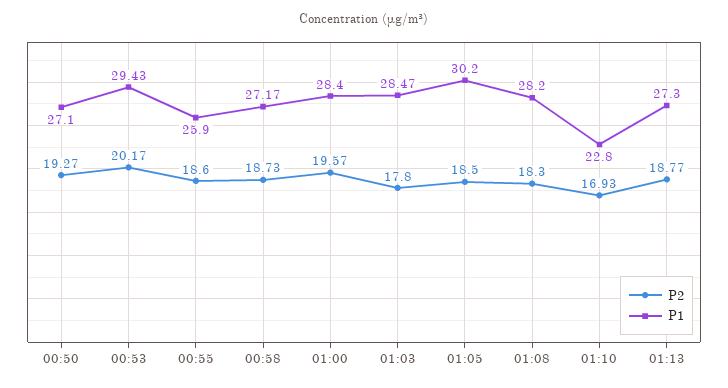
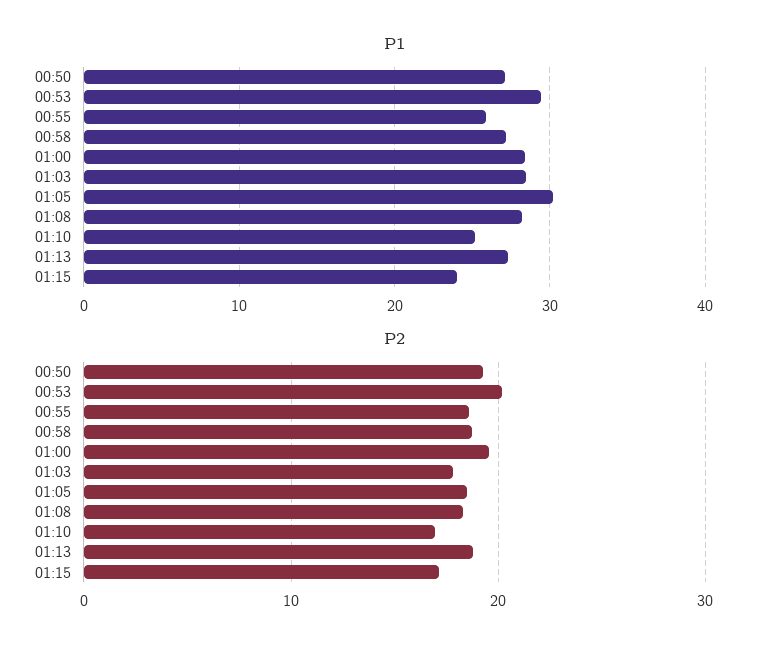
P1, 01:10: 22.8 -> 25
P1, 01:15: none -> 24
P2, 01:15: none -> 17

